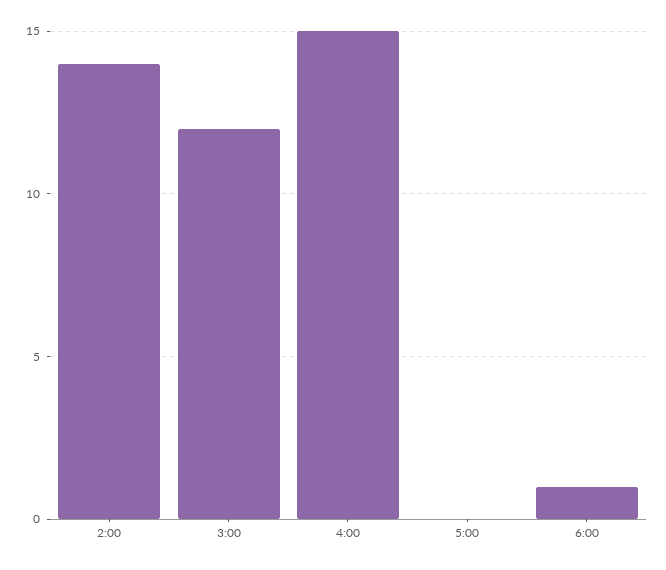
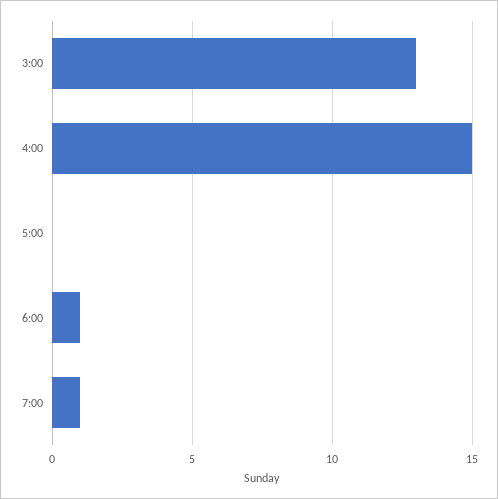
2:00: 14 -> none
3:00: 12 -> 13
7:00: none -> 1

